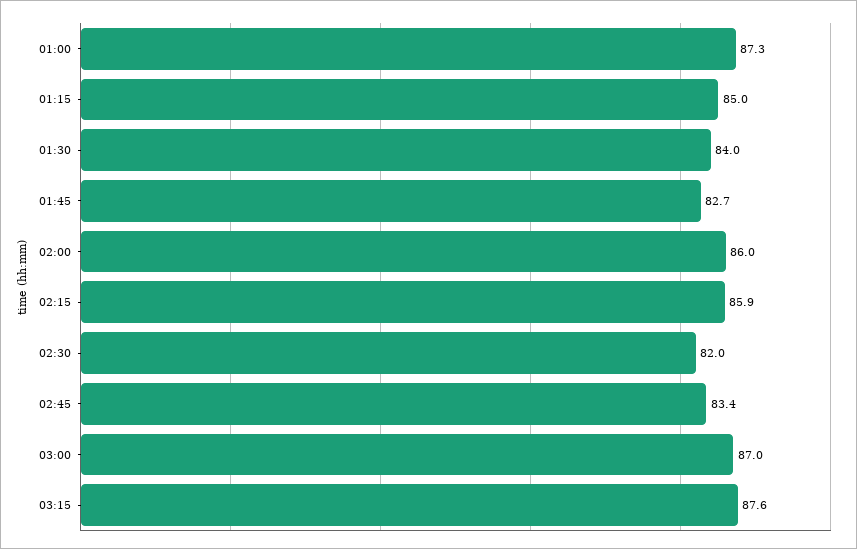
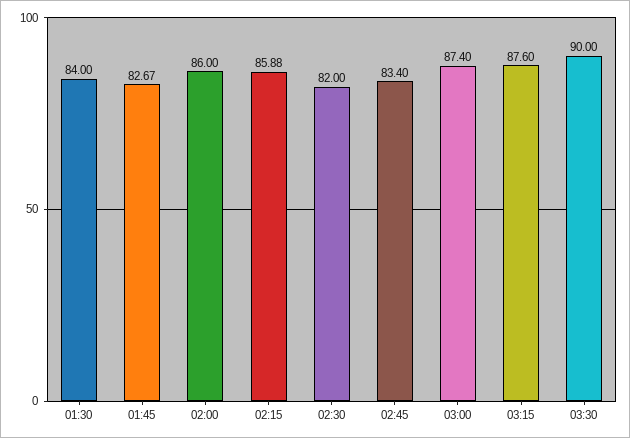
01:00: 87.3 -> none
01:15: 85 -> none
03:00: 87 -> 87.4
03:30: none -> 90

